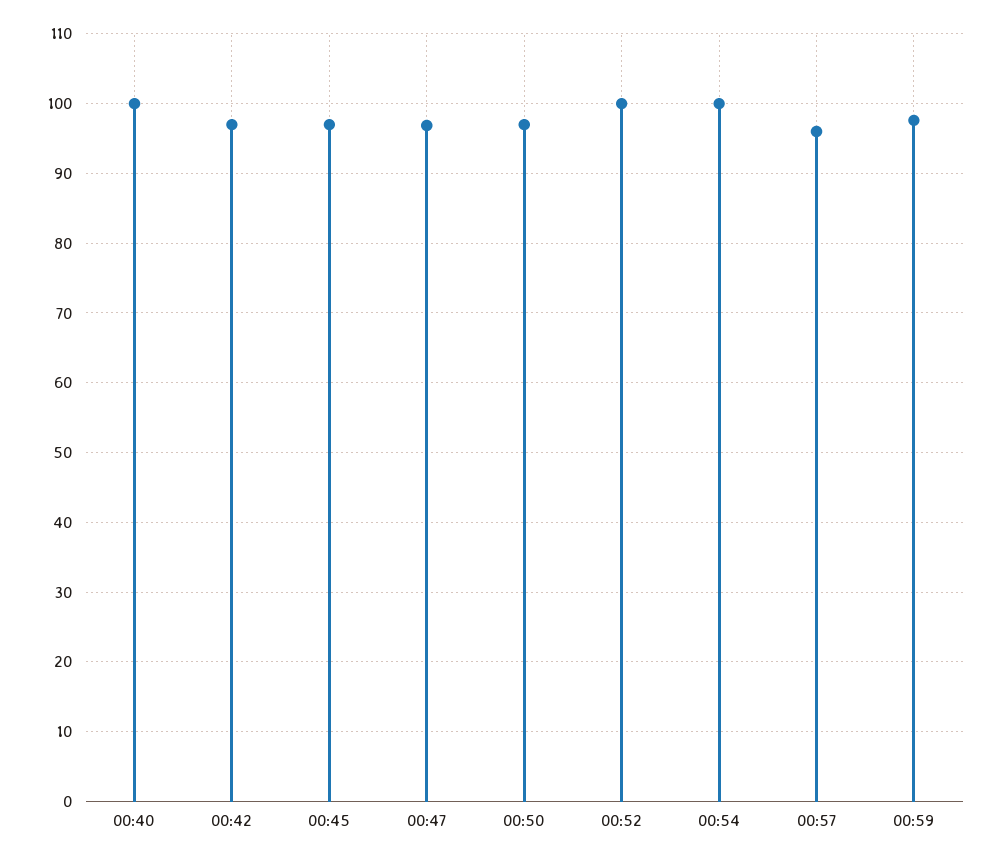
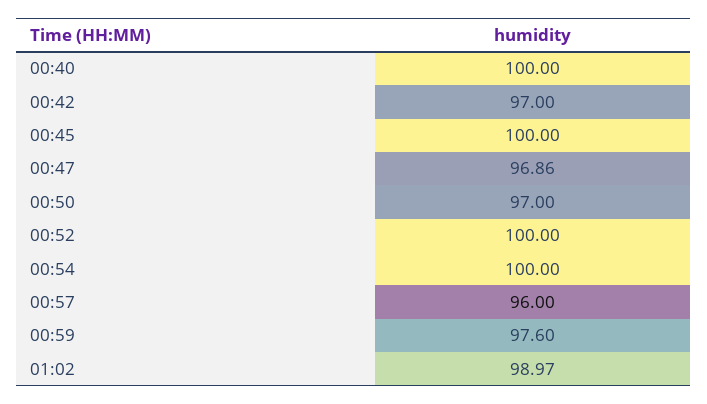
00:45: 97 -> 100
01:02: none -> 98.97

